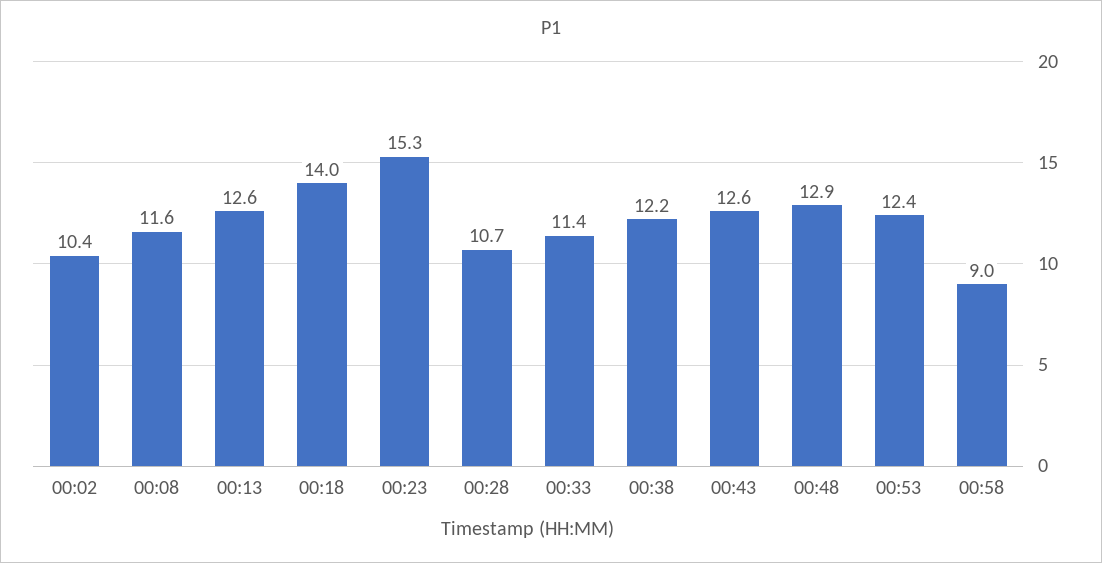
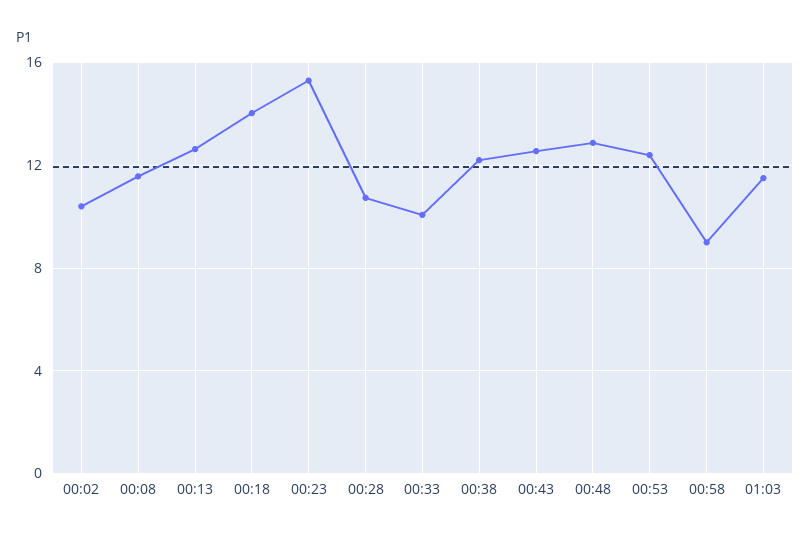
00:33: 11.4 -> 10
01:03: none -> 11.5

